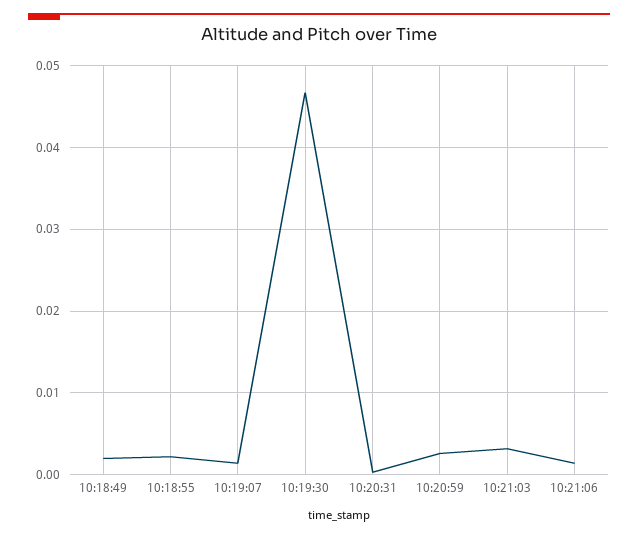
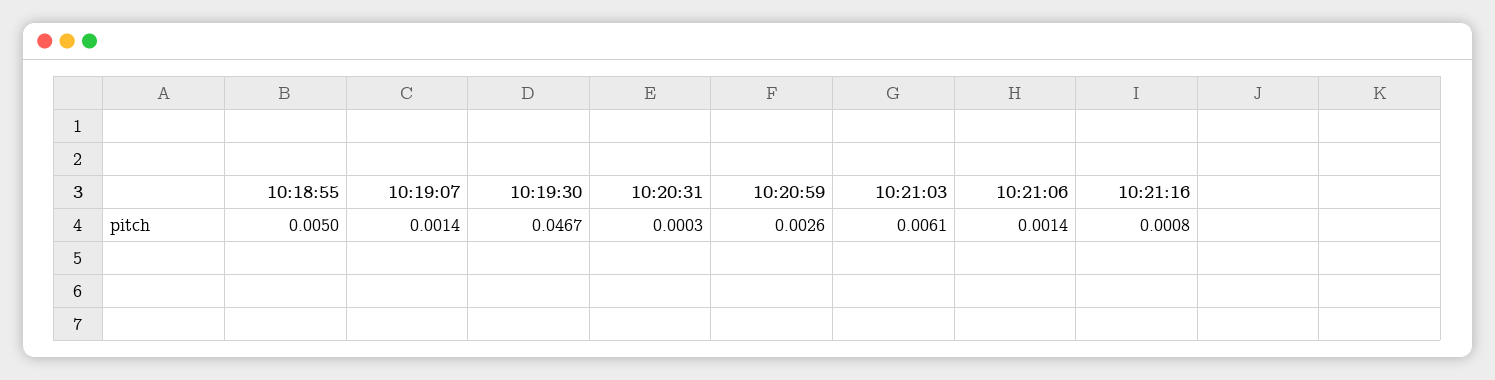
10:18:49: 0.002 -> none
10:18:55: 0.002 -> 0.005
10:21:03: 0.003 -> 0.0061
10:21:16: none -> 0.0008

